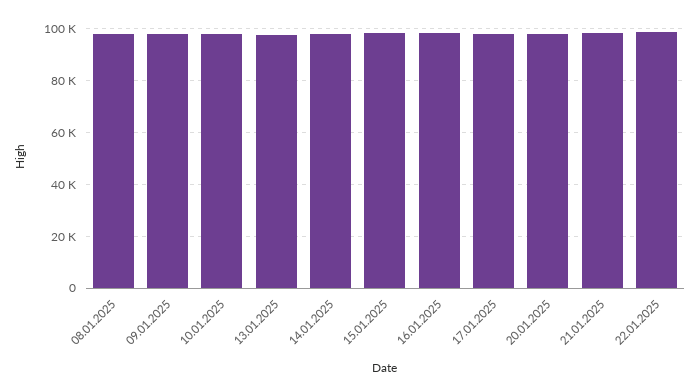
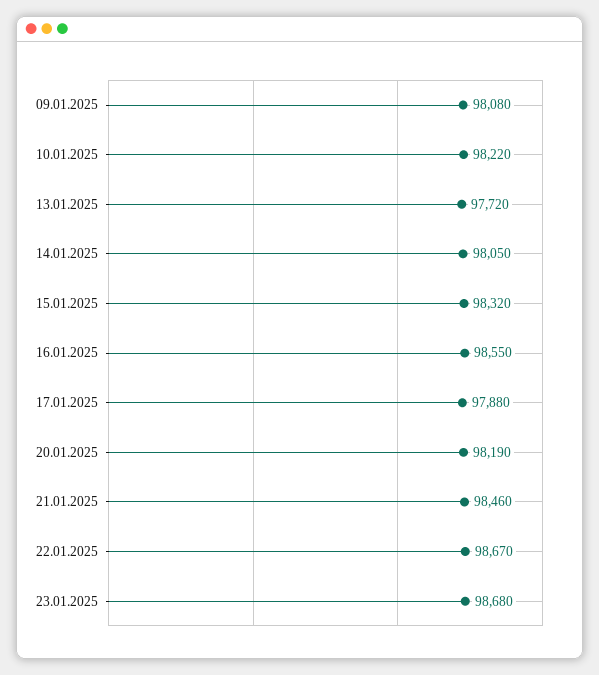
08.01.2025: 97500 -> none
23.01.2025: none -> 98680

